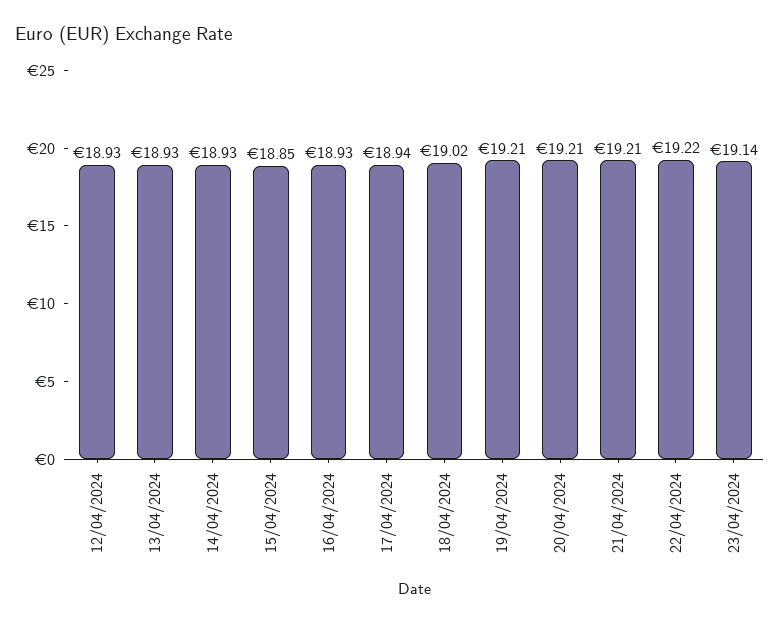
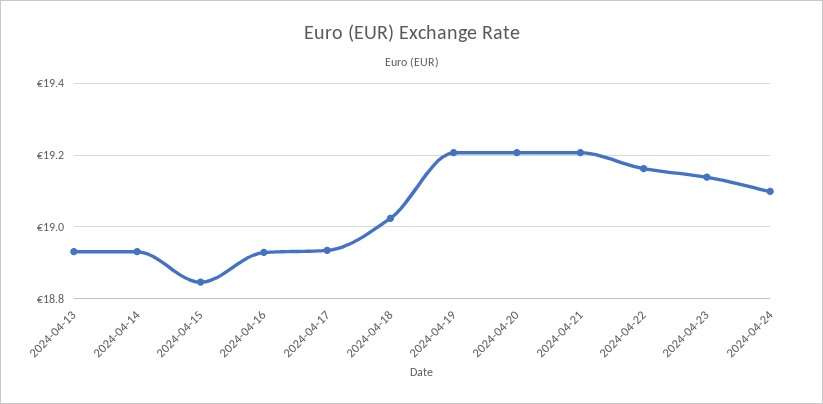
12/04/2024: 18.93 -> none
22/04/2024: 19.22 -> 19.16
2024-04-24: none -> 19.1

